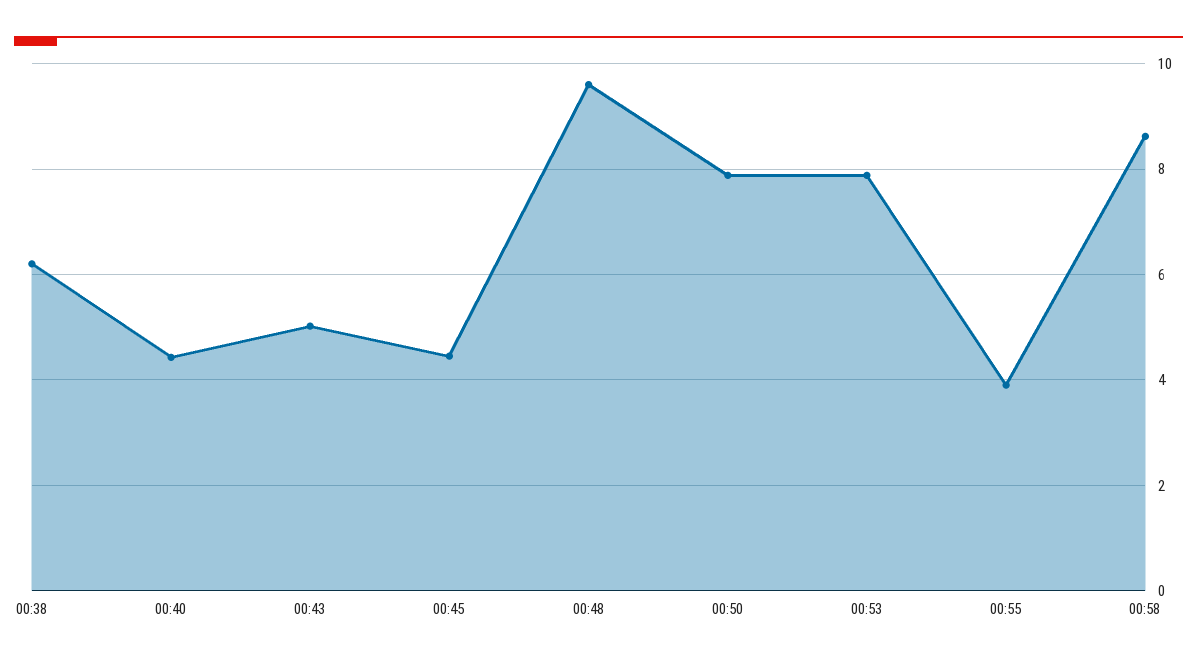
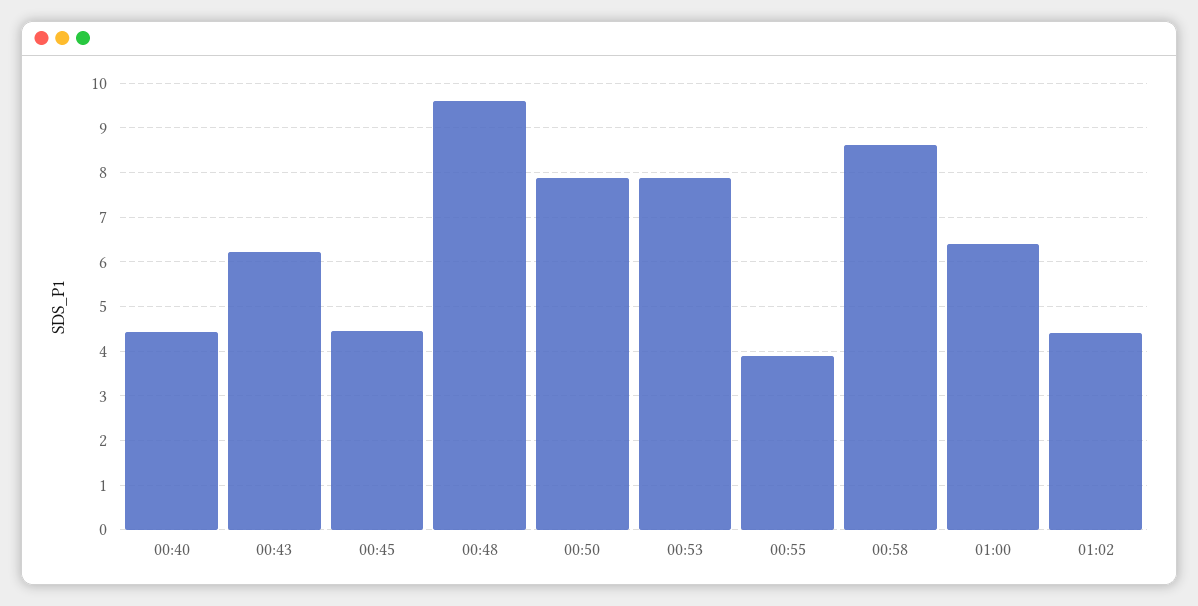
00:38: 6.2 -> none
00:43: 5 -> 6.2
01:00: none -> 6.4
01:02: none -> 4.4

